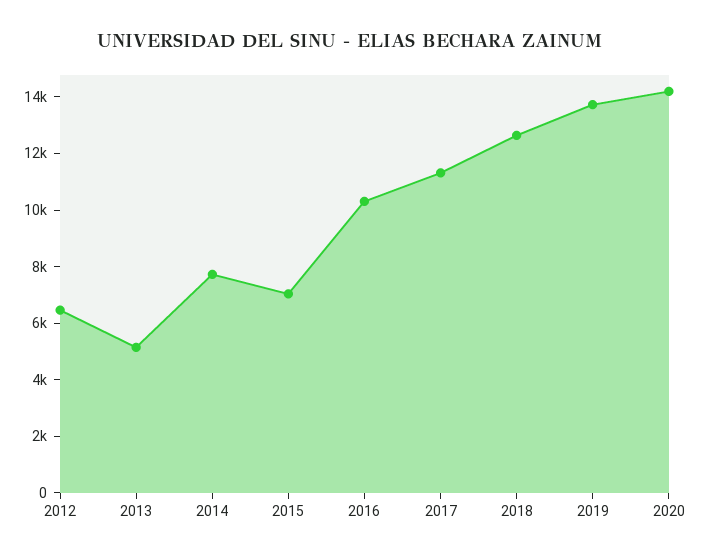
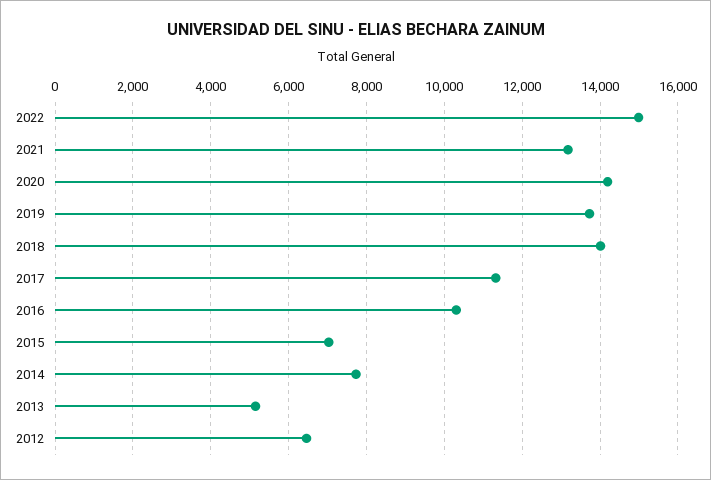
2018: 12500 -> 14000
2022: none -> 15000
2021: none -> 13200

